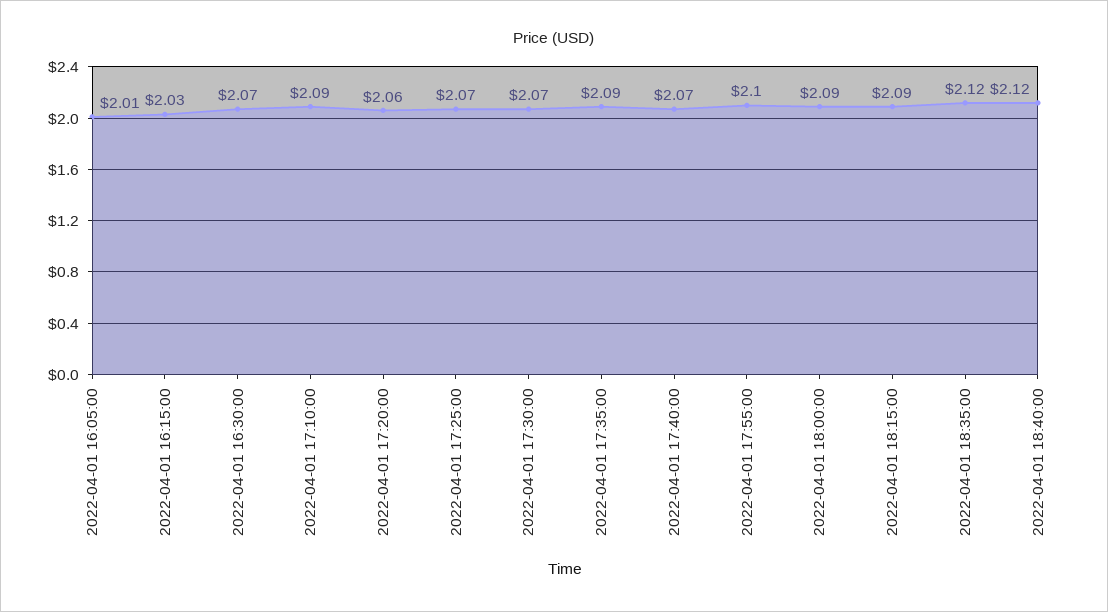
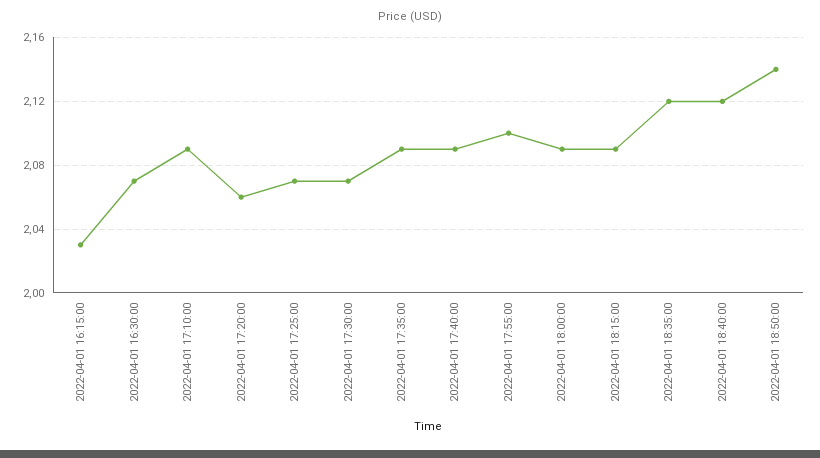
2022-04-01 16:05:00: 2.01 -> none
2022-04-01 17:40:00: 2.07 -> 2.09
2022-04-01 18:50:00: none -> 2.14

